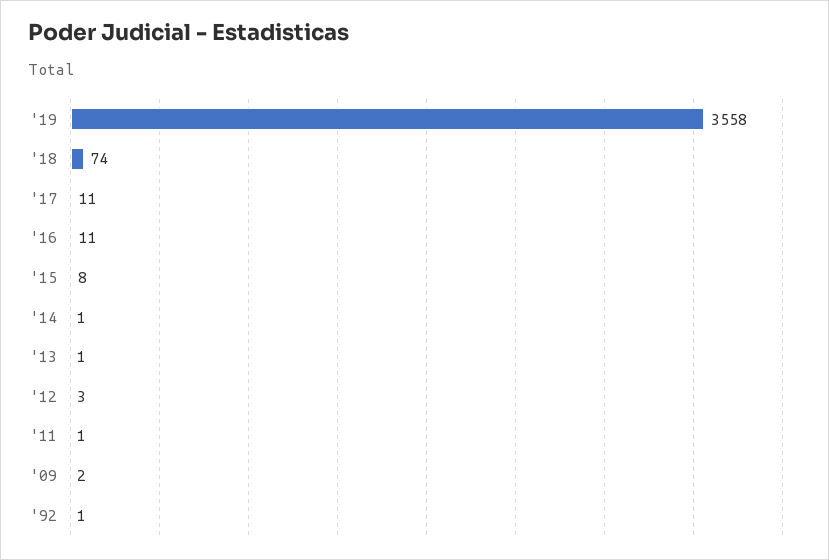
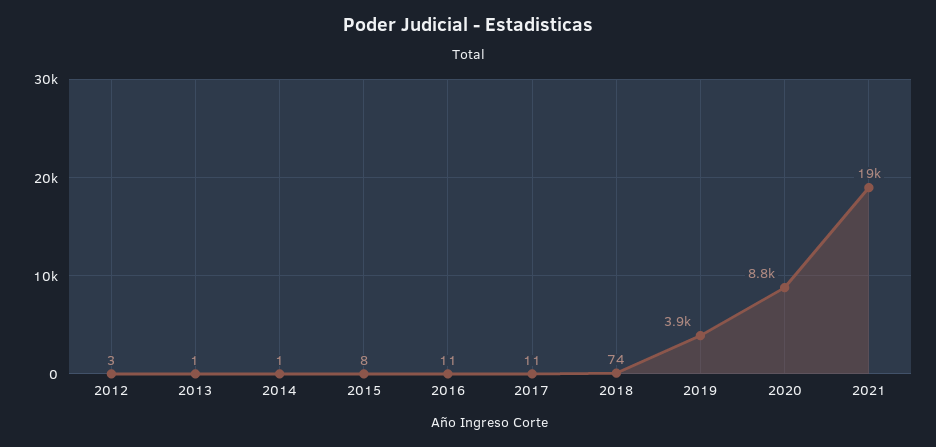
'19: 3558 -> 3900
'11: 1 -> none
'09: 2 -> none
'92: 1 -> none
2020: none -> 8800
2021: none -> 19000

